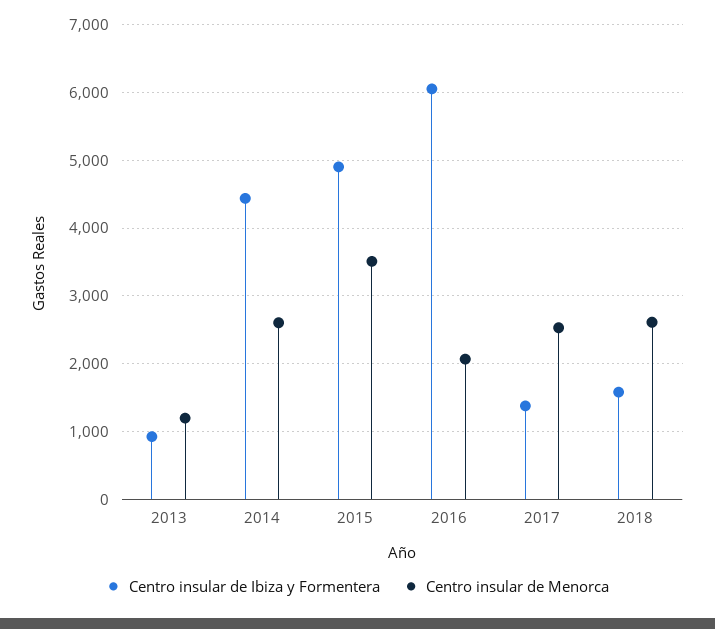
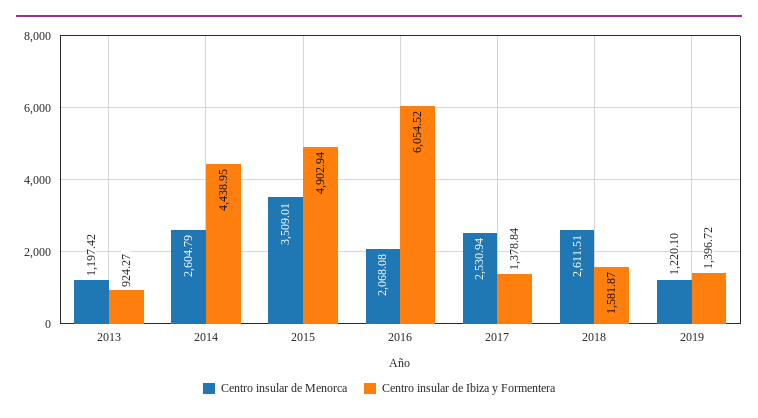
Centro insular de Menorca, 2019: none -> 1220.1
Centro insular de Ibiza y Formentera, 2019: none -> 1396.72

